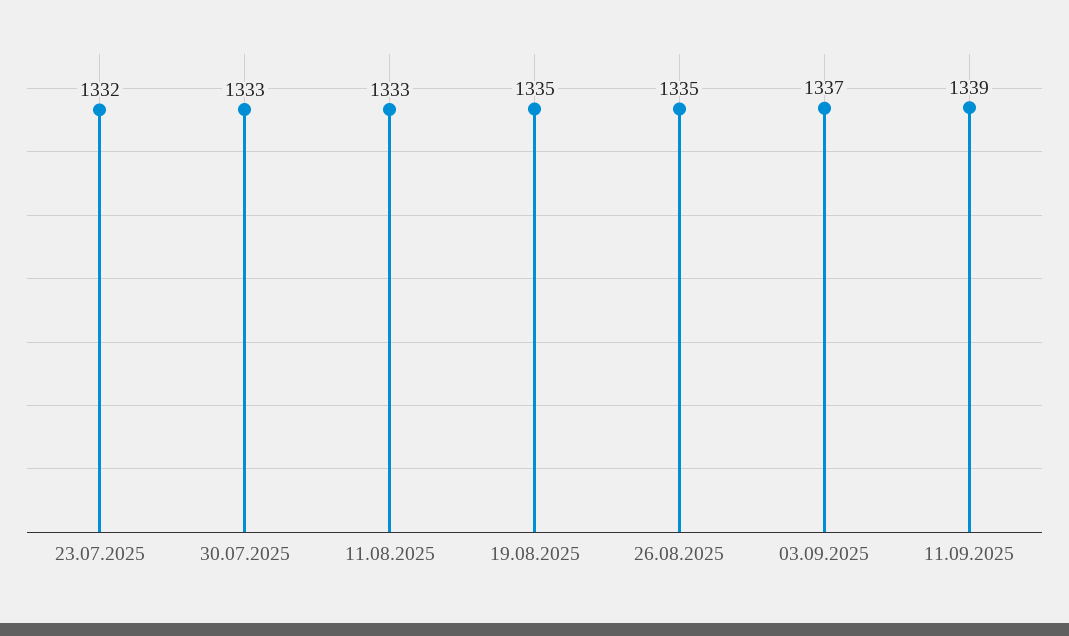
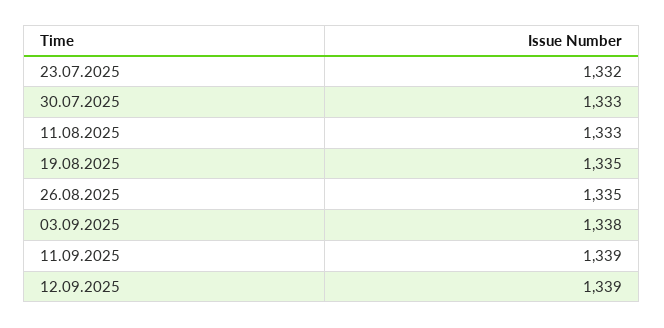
03.09.2025: 1337 -> 1338
12.09.2025: none -> 1339

